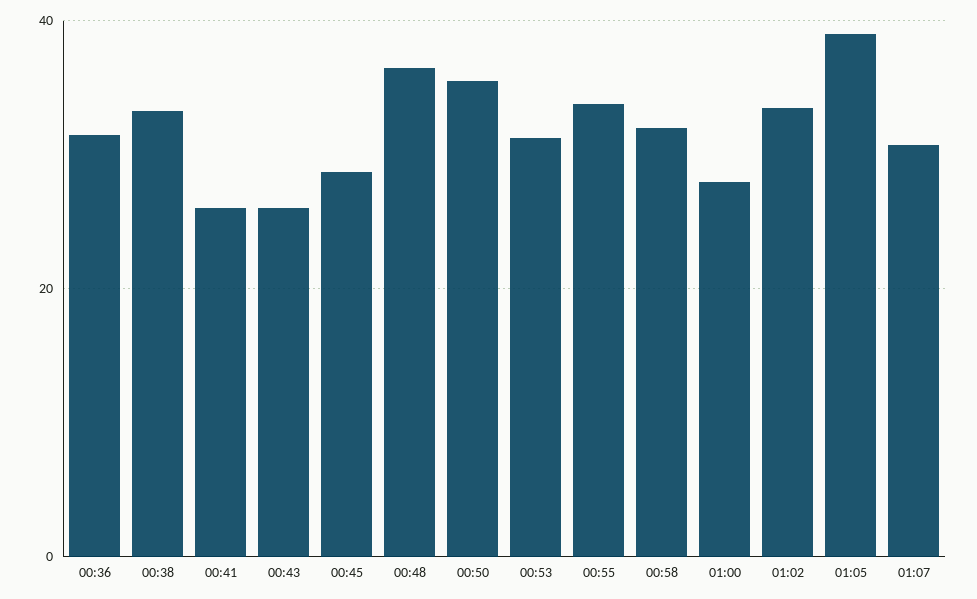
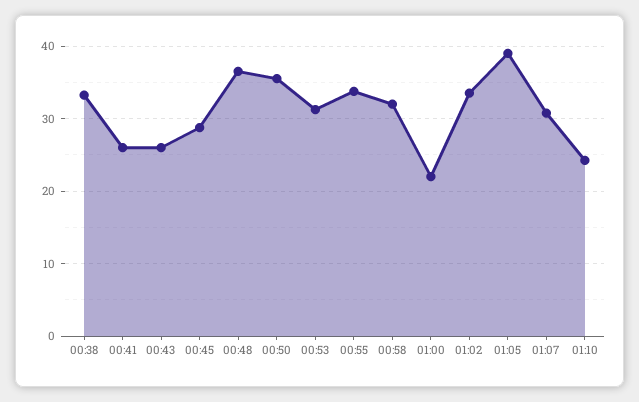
00:36: 32 -> none
01:00: 28 -> 22
01:10: none -> 24

